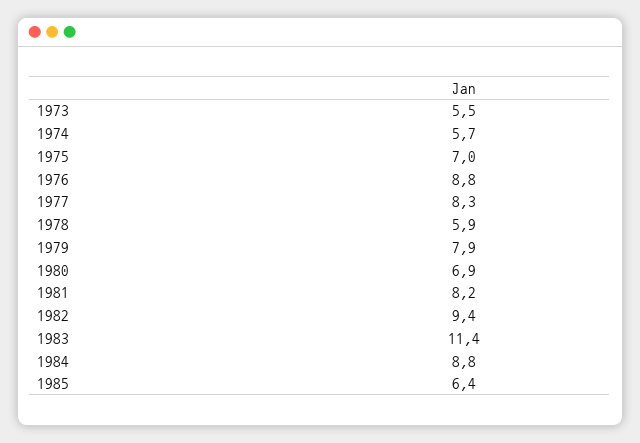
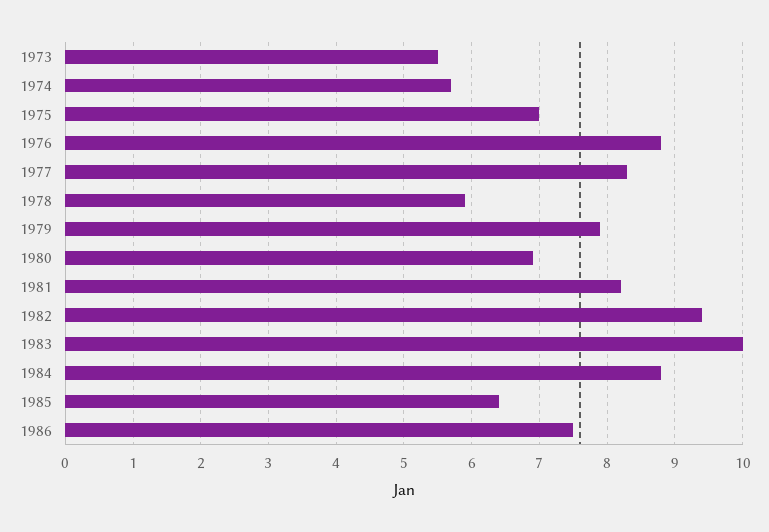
1983: 11.4 -> 10
1986: none -> 7.5

